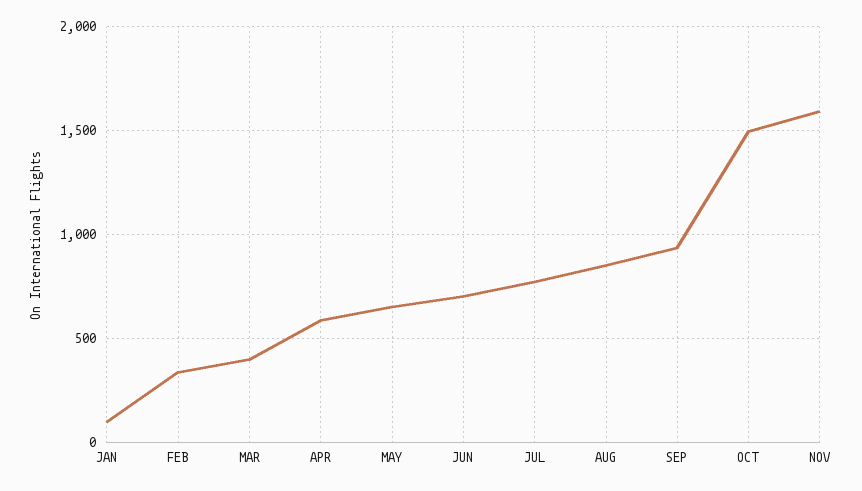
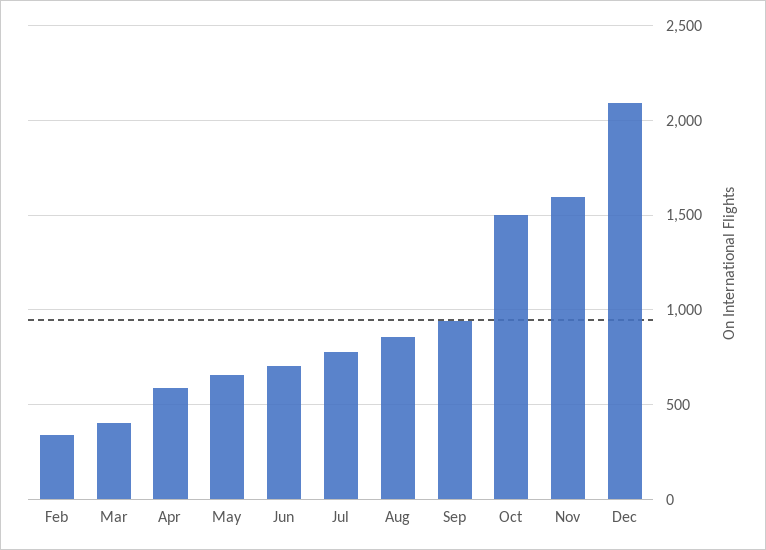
JAN: 100 -> none
Dec: none -> 2100

